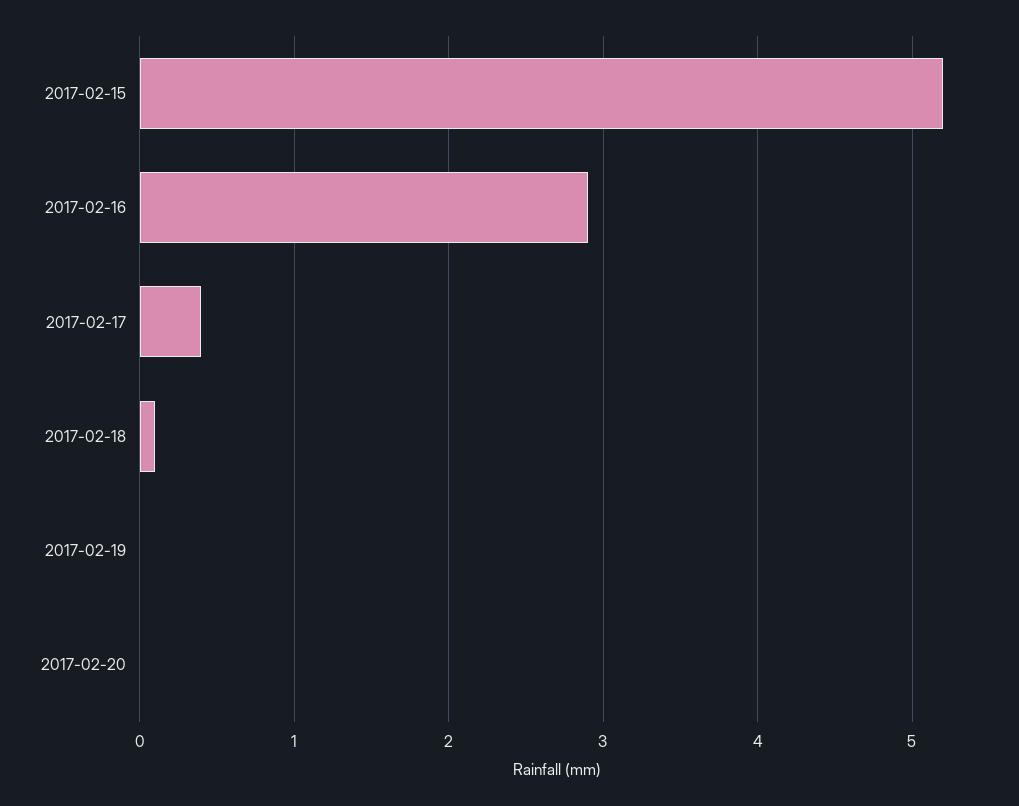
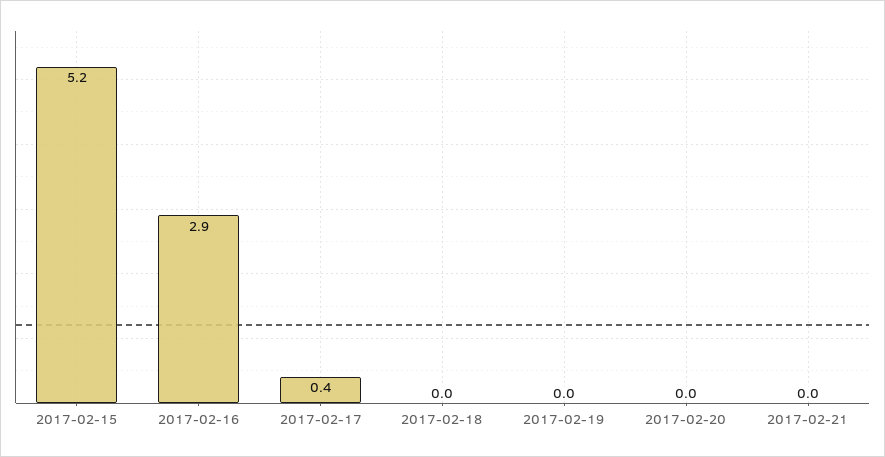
2017-02-18: 0.1 -> 0
2017-02-21: none -> 0

